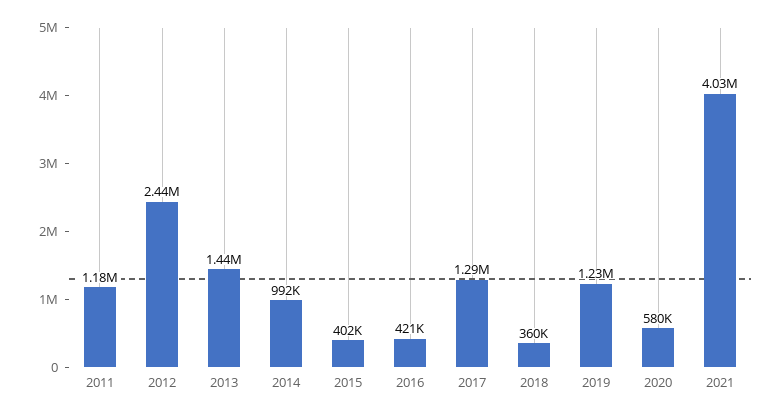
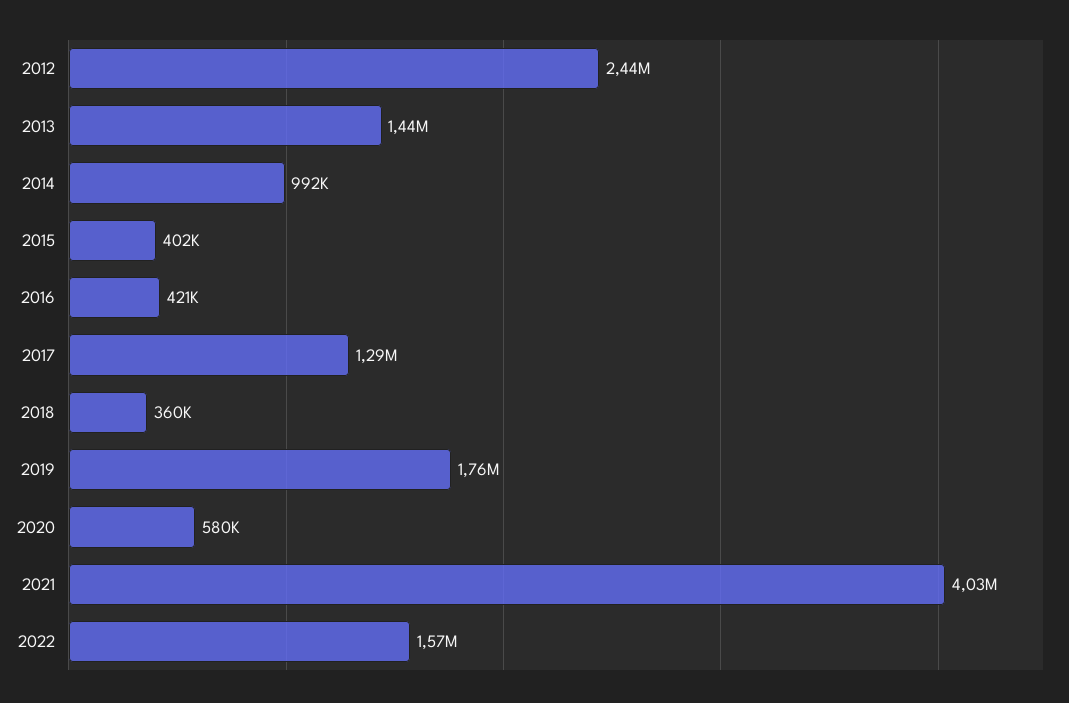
2011: 1180000 -> none
2019: 1230000 -> 1760000
2022: none -> 1570000

